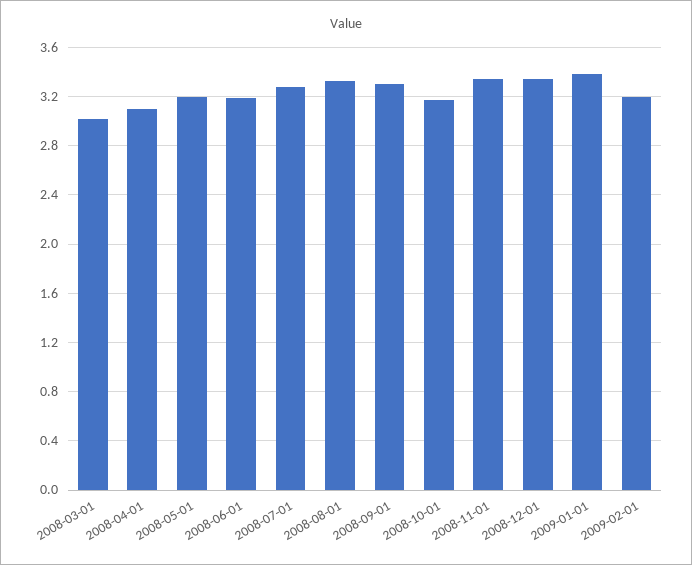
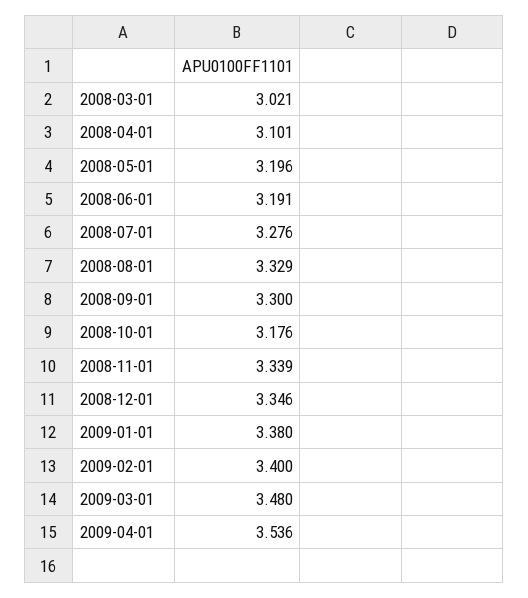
2009-02-01: 3.2 -> 3.4
2009-03-01: none -> 3.48
2009-04-01: none -> 3.536

